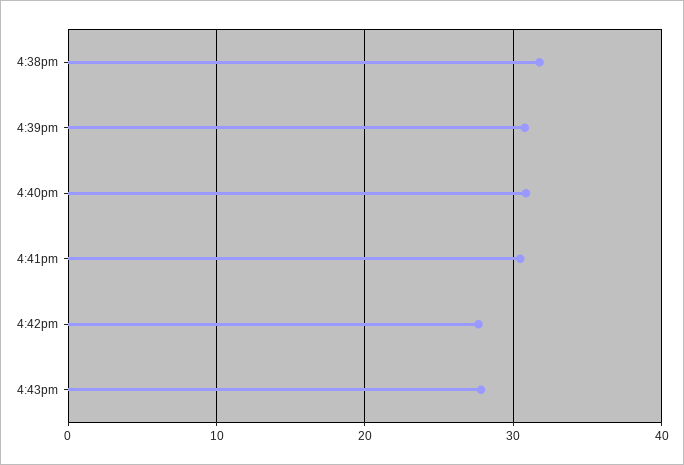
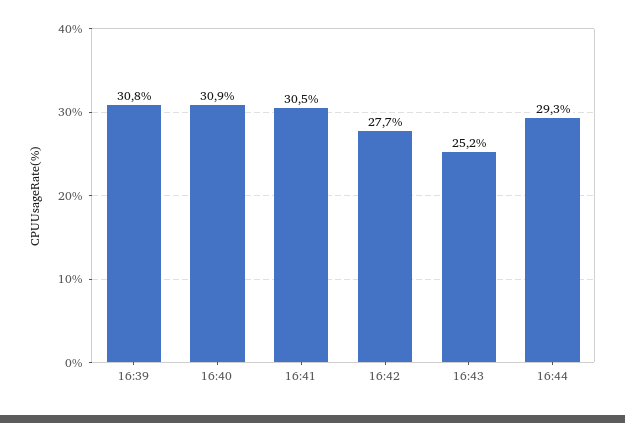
4:38pm: 32 -> none
4:43pm: 28 -> 25.2
16:44: none -> 29.3

